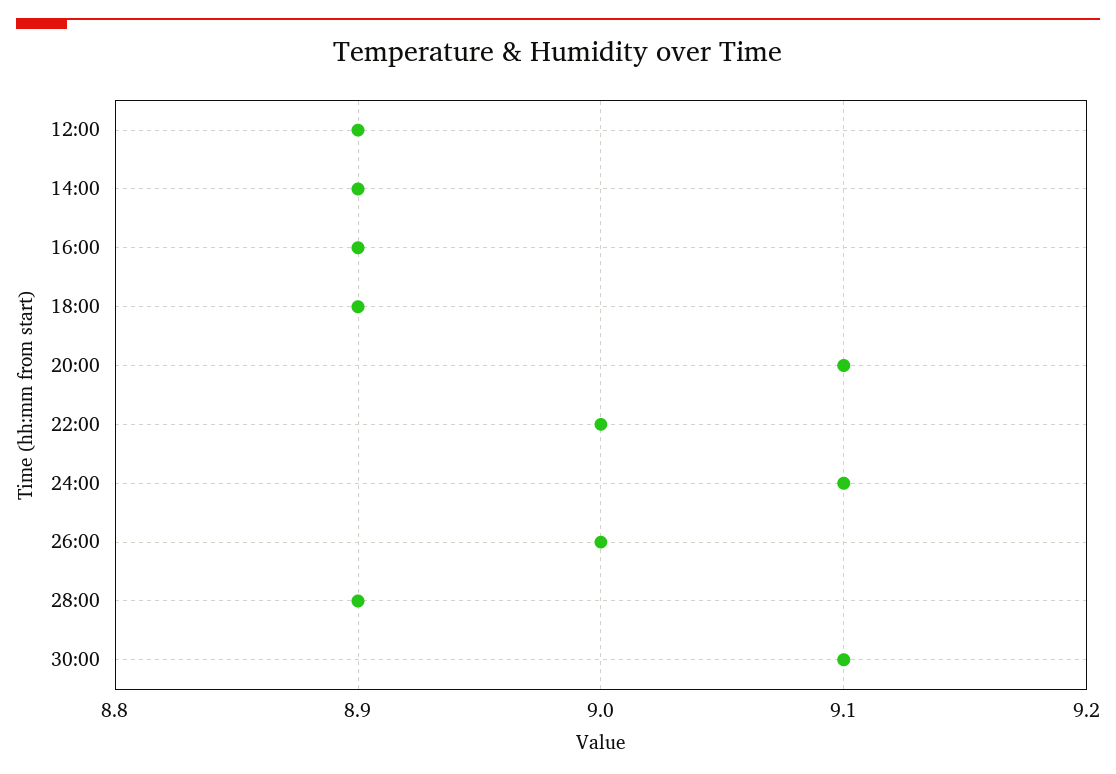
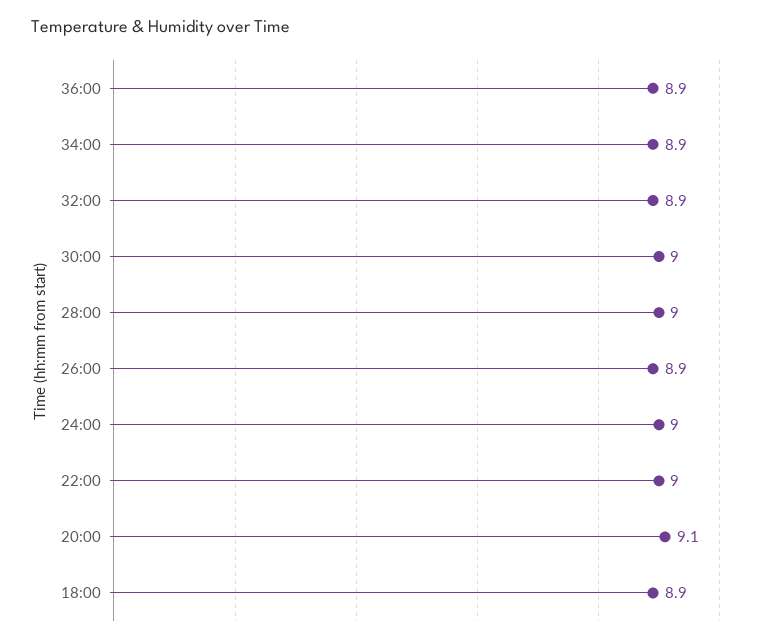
12:00: 8.9 -> none
14:00: 8.9 -> none
16:00: 8.9 -> none
24:00: 9.1 -> 9
26:00: 9 -> 8.9
28:00: 8.9 -> 9
30:00: 9.1 -> 9
36:00: none -> 8.9
34:00: none -> 8.9
32:00: none -> 8.9

